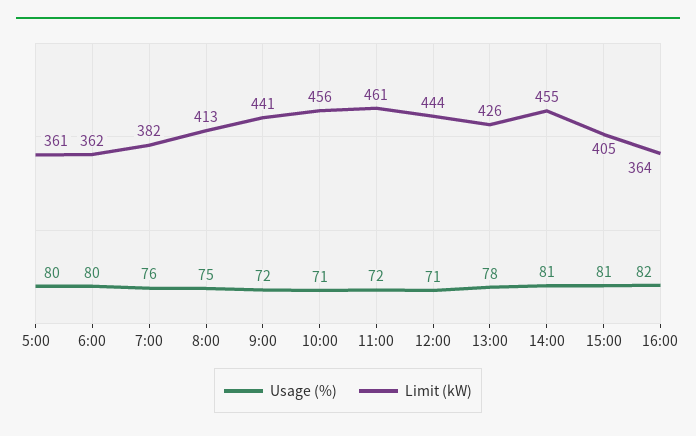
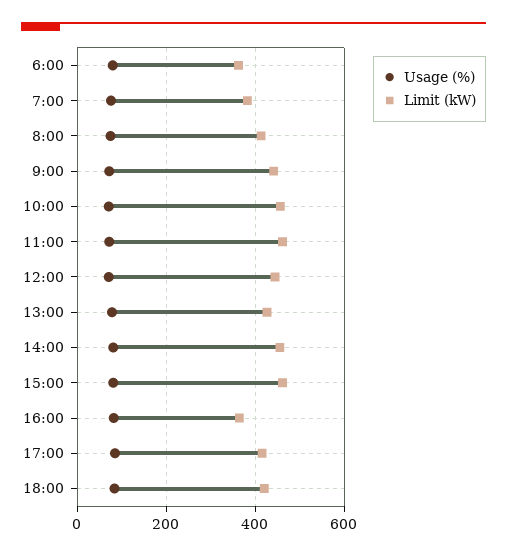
Usage (%), 5:00: 80 -> none
Limit (kW), 5:00: 361 -> none
Limit (kW), 15:00: 405 -> 460
Usage (%), 17:00: none -> 80
Limit (kW), 17:00: none -> 420
Usage (%), 18:00: none -> 80
Limit (kW), 18:00: none -> 420

